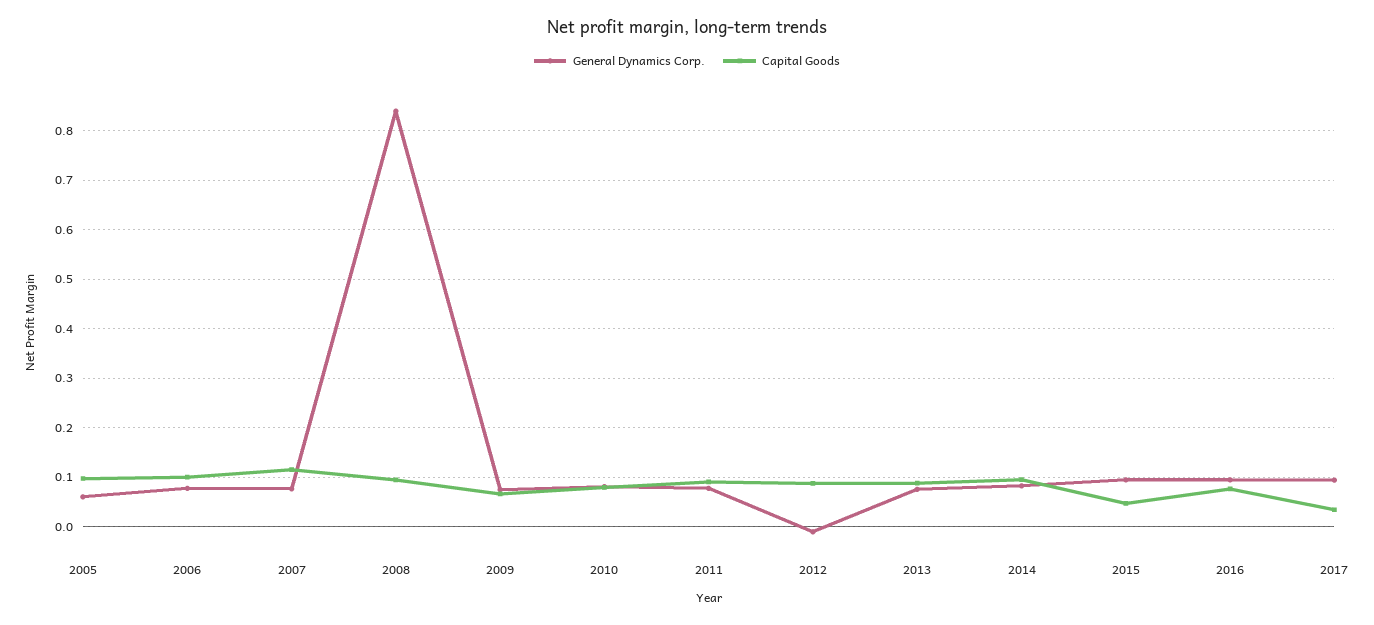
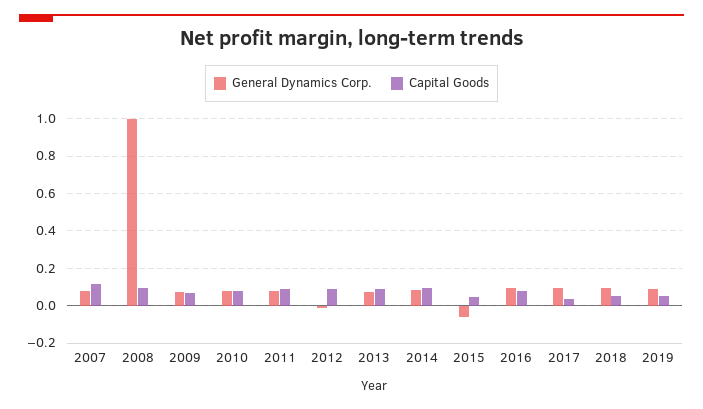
General Dynamics Corp., 2005: 0.06 -> none
Capital Goods, 2005: 0.1 -> none
General Dynamics Corp., 2006: 0.08 -> none
Capital Goods, 2006: 0.1 -> none
General Dynamics Corp., 2008: 0.84 -> 1
General Dynamics Corp., 2015: 0.1 -> -0.05
General Dynamics Corp., 2018: none -> 0.1
Capital Goods, 2018: none -> 0.05
General Dynamics Corp., 2019: none -> 0.1
Capital Goods, 2019: none -> 0.05

